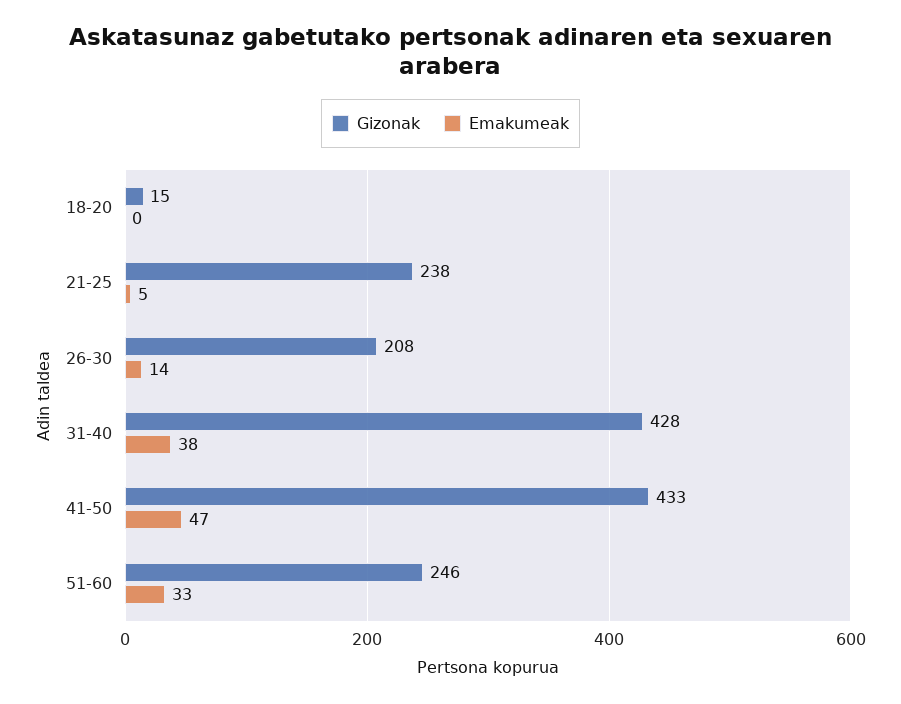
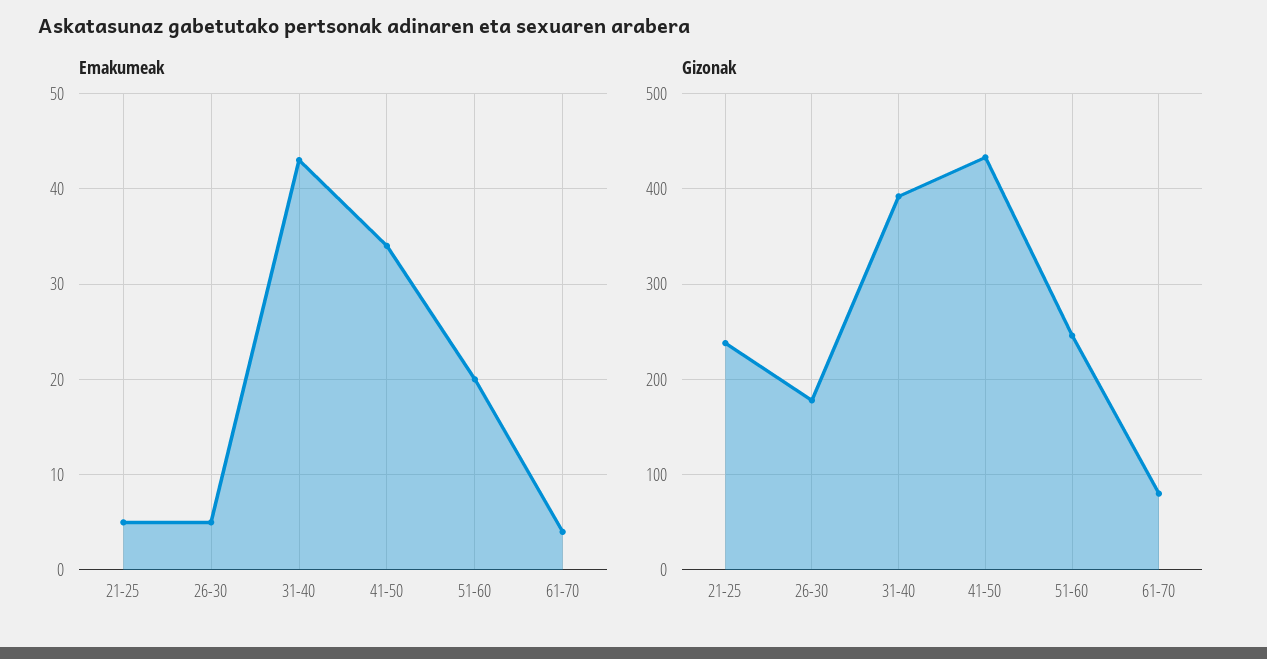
Gizonak, 18-20: 15 -> none
Emakumeak, 18-20: 0 -> none
Gizonak, 26-30: 208 -> 180
Emakumeak, 26-30: 14 -> 5
Gizonak, 31-40: 428 -> 390
Emakumeak, 31-40: 38 -> 43
Emakumeak, 41-50: 47 -> 34
Emakumeak, 51-60: 33 -> 20
Emakumeak, 61-70: none -> 4
Gizonak, 61-70: none -> 80

